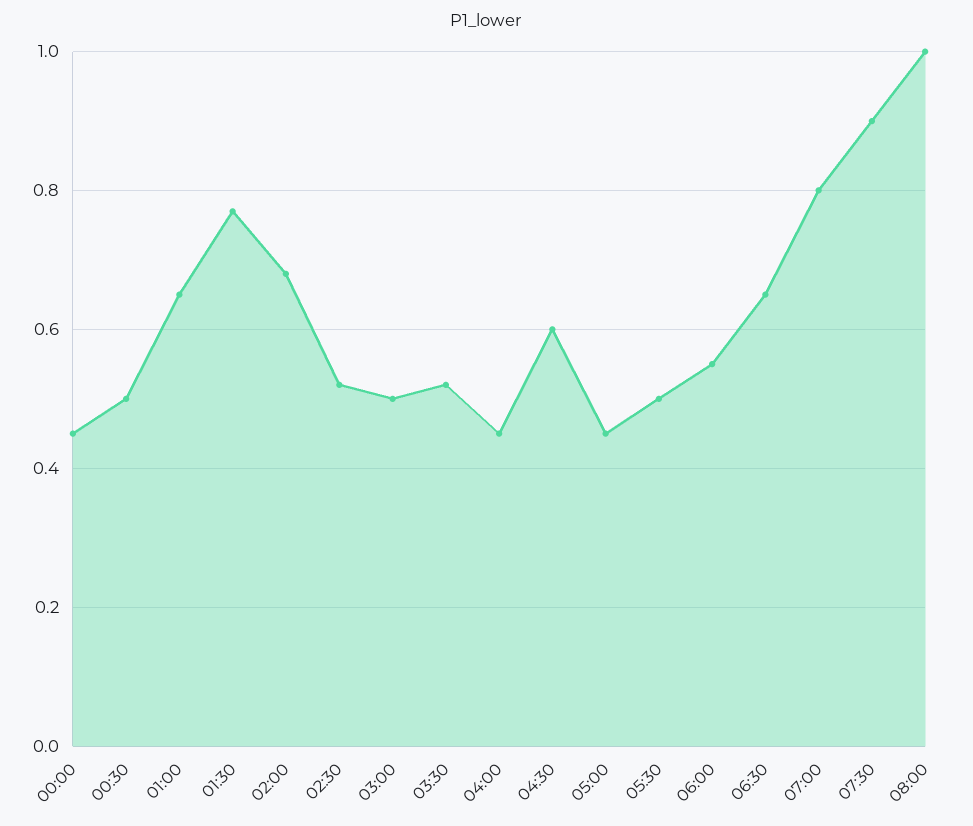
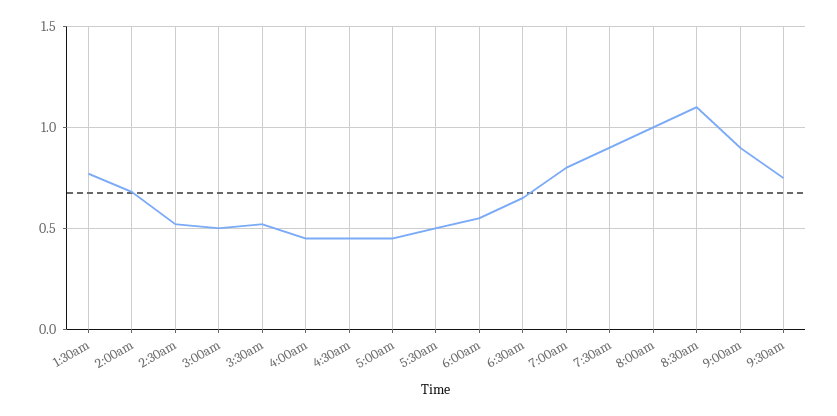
00:00: 0.45 -> none
00:30: 0.5 -> none
01:00: 0.65 -> none
04:30: 0.6 -> 0.45
8:30am: none -> 1.1
9:00am: none -> 0.9
9:30am: none -> 0.75

